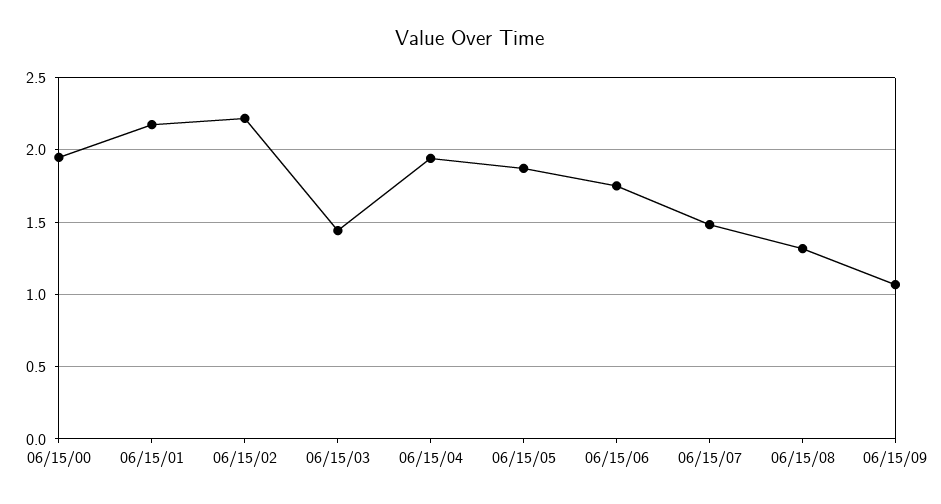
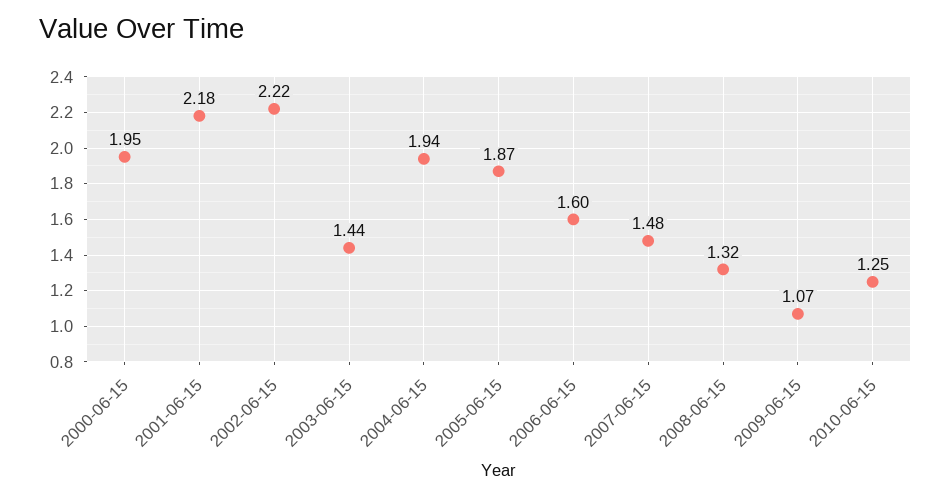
06/15/06: 1.75 -> 1.6
2010-06-15: none -> 1.25

